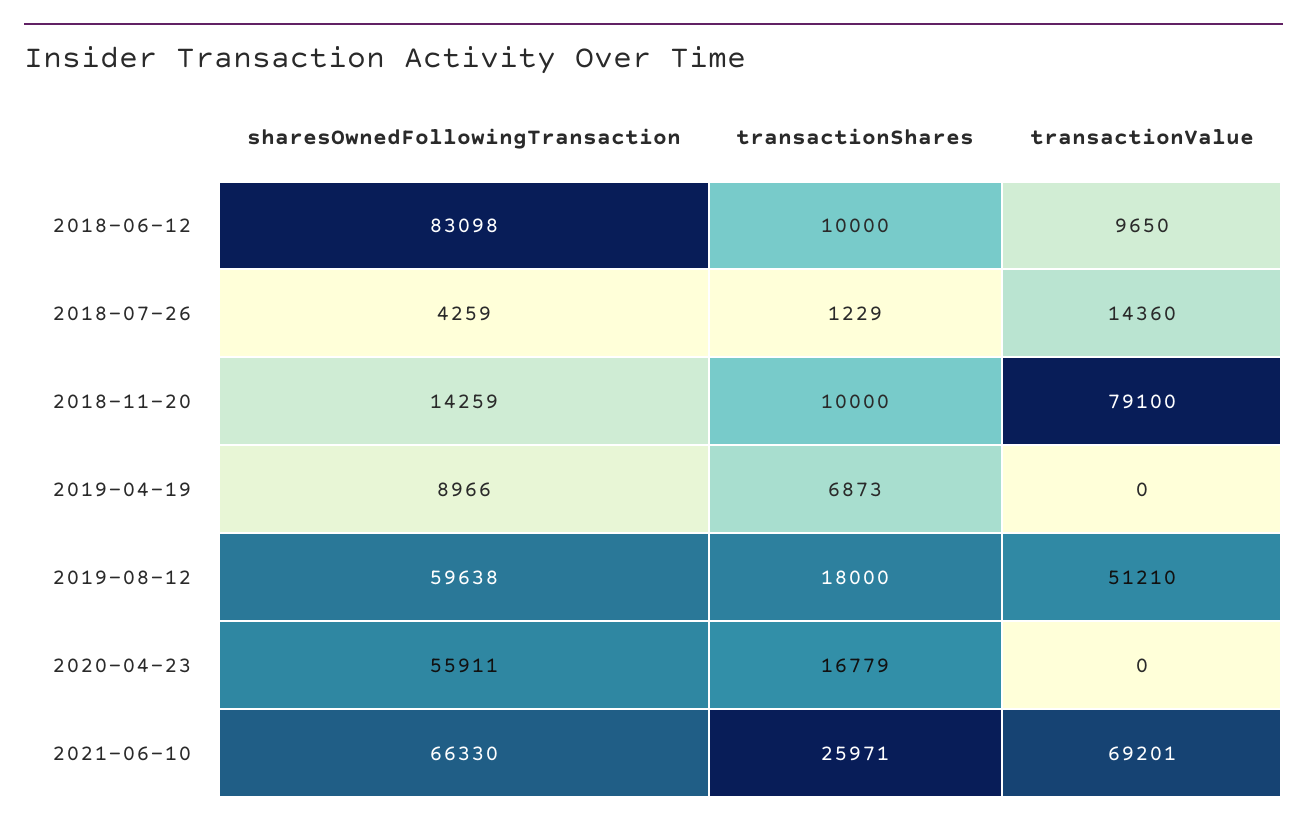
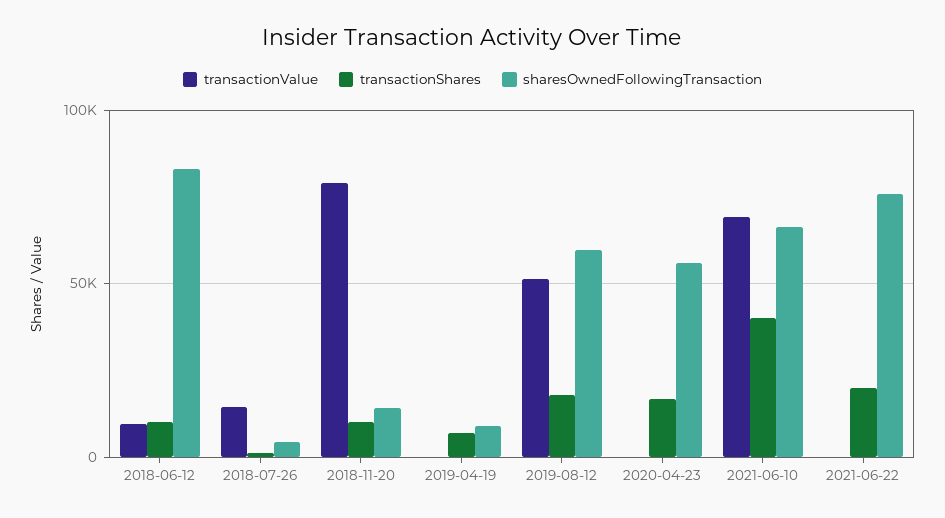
transactionShares, 2021-06-10: 25971 -> 40000
transactionValue, 2021-06-22: none -> 0
transactionShares, 2021-06-22: none -> 20000
sharesOwnedFollowingTransaction, 2021-06-22: none -> 75000

